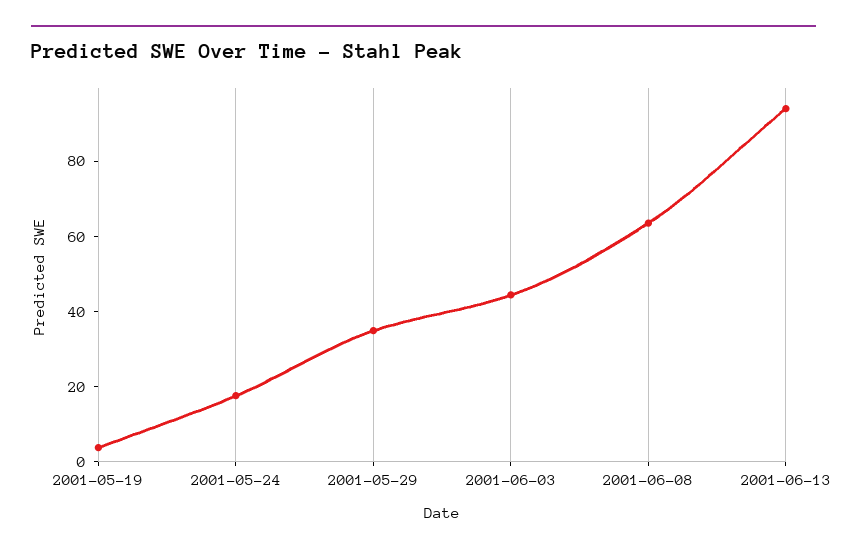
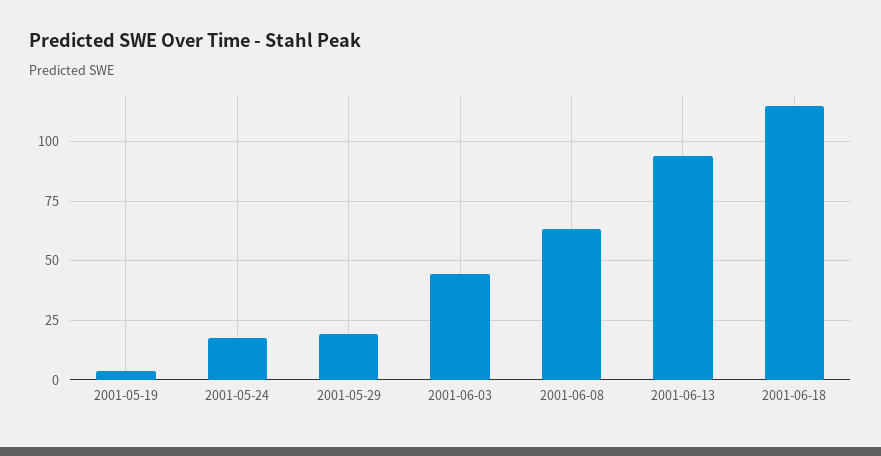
2001-05-29: 35 -> 20
2001-06-18: none -> 115

